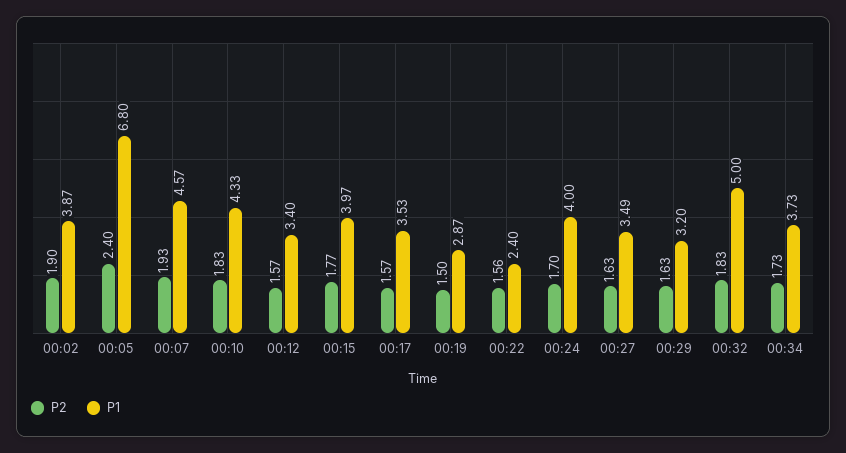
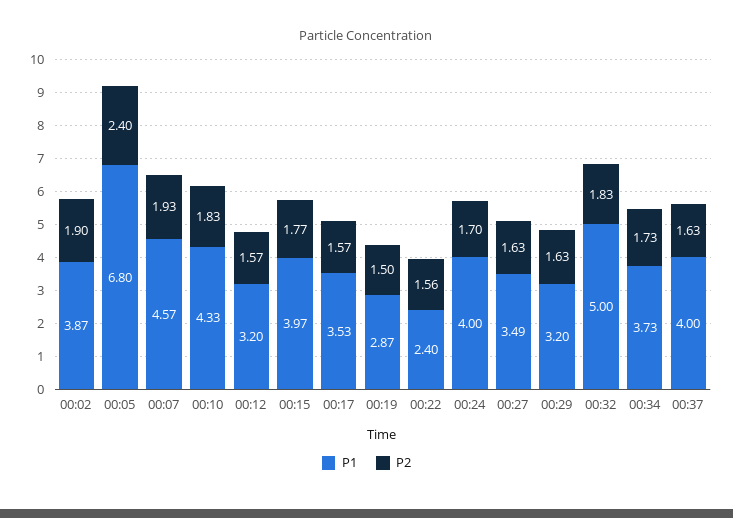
P1, 00:12: 3.4 -> 3.2
P1, 00:37: none -> 4
P2, 00:37: none -> 1.63

